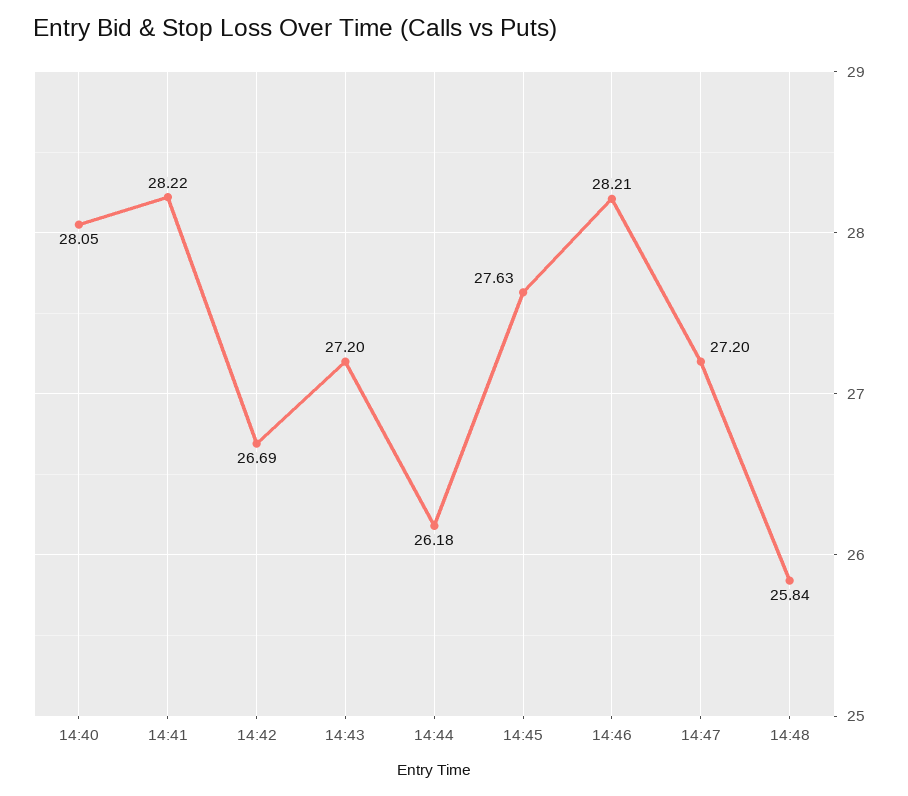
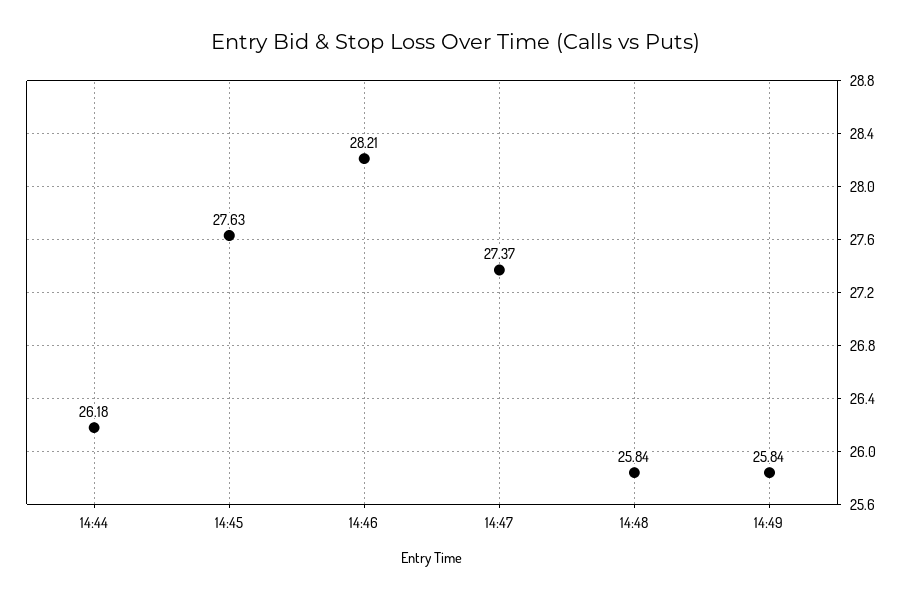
14:40: 28.05 -> none
14:41: 28.22 -> none
14:42: 26.69 -> none
14:43: 27.2 -> none
14:47: 27.2 -> 27.37
14:49: none -> 25.84

